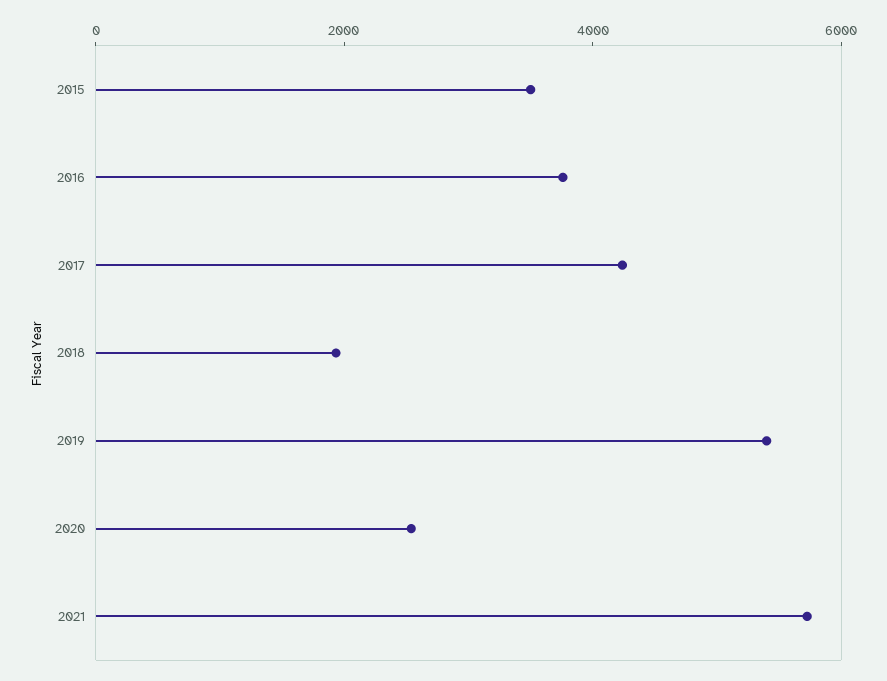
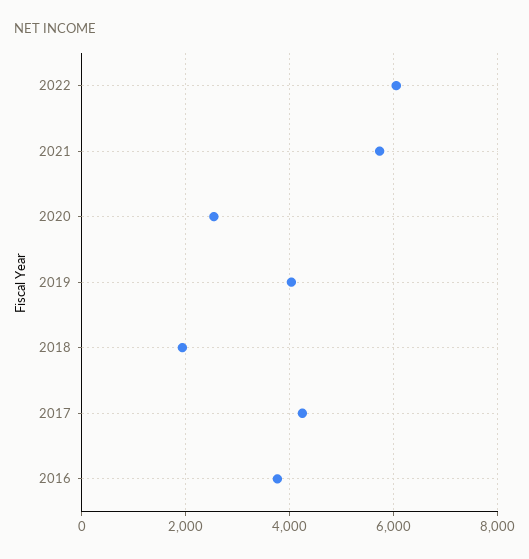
2015: 3500 -> none
2019: 5500 -> 4000
2022: none -> 6000

